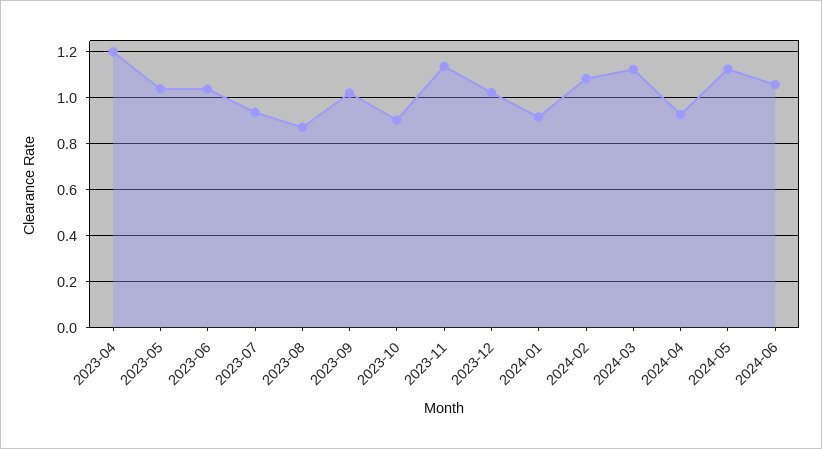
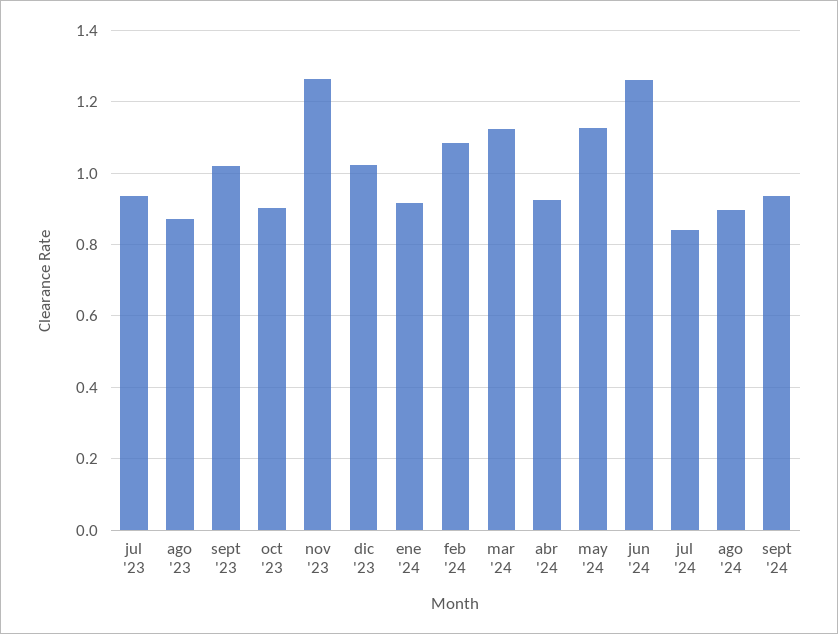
2023-04: 1.2 -> none
2023-05: 1.05 -> none
2023-06: 1.05 -> none
2023-11: 1.15 -> 1.26
2024-06: 1.05 -> 1.26
jul '24: none -> 0.84
ago '24: none -> 0.9
sept '24: none -> 0.94

